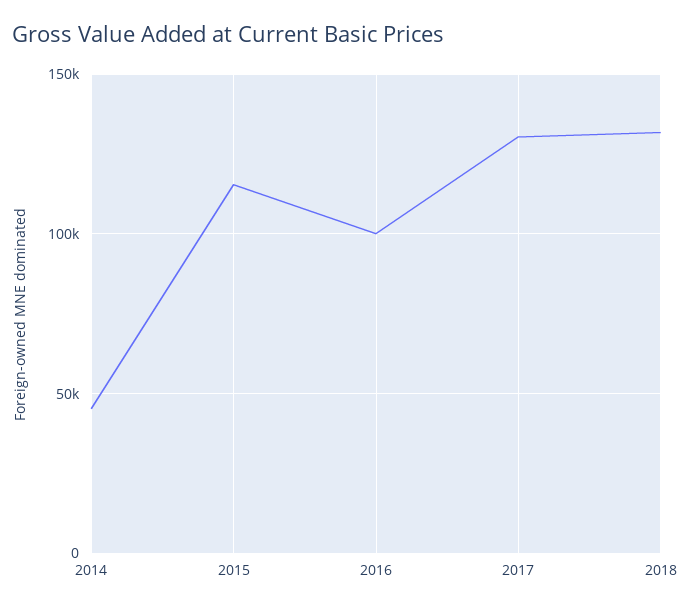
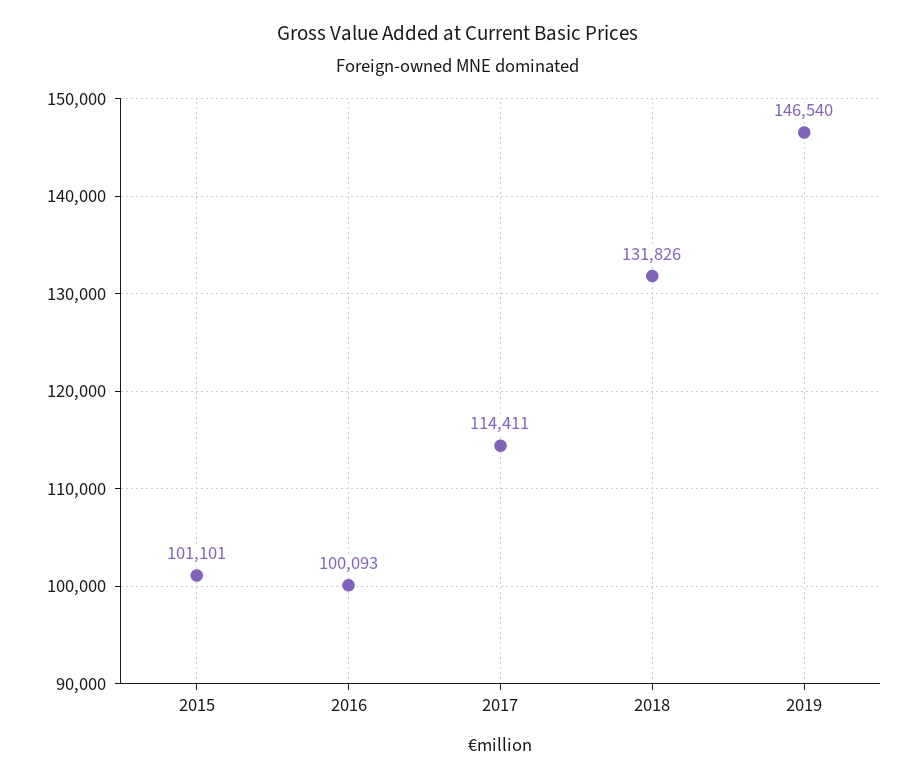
2014: 45000 -> none
2015: 115000 -> 101101
2017: 130000 -> 114411
2019: none -> 146540

